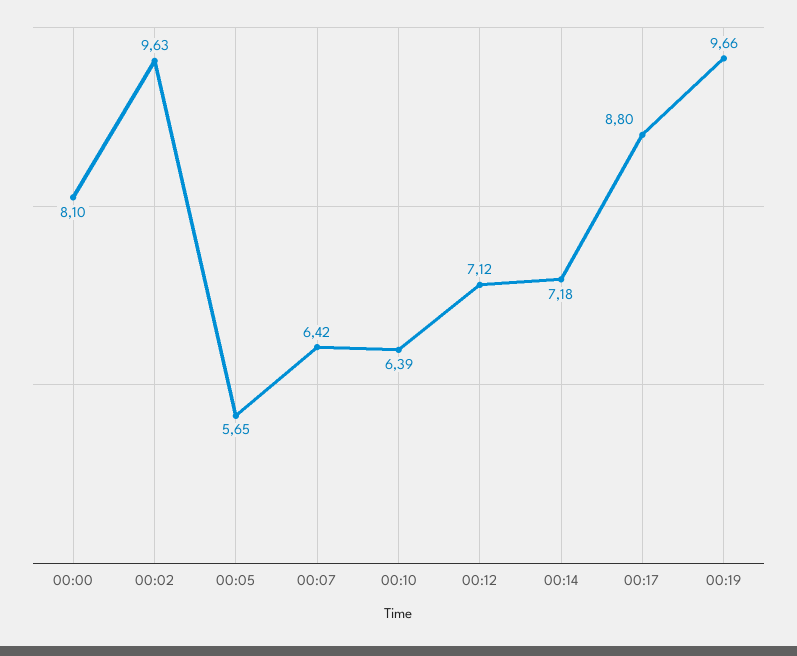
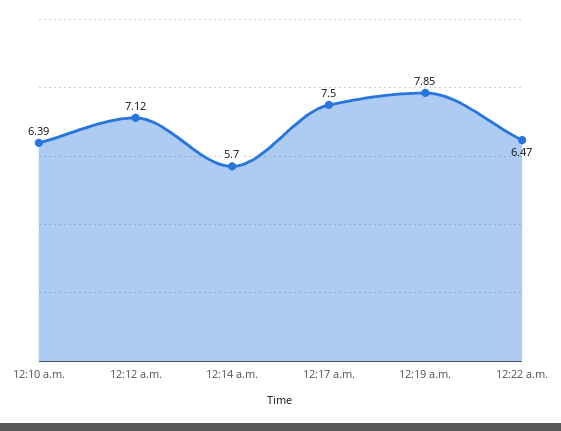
00:00: 8.1 -> none
00:02: 9.63 -> none
00:05: 5.65 -> none
00:07: 6.42 -> none
00:14: 7.18 -> 5.7
00:17: 8.8 -> 7.5
00:19: 9.66 -> 7.85
12:22 a.m.: none -> 6.47

